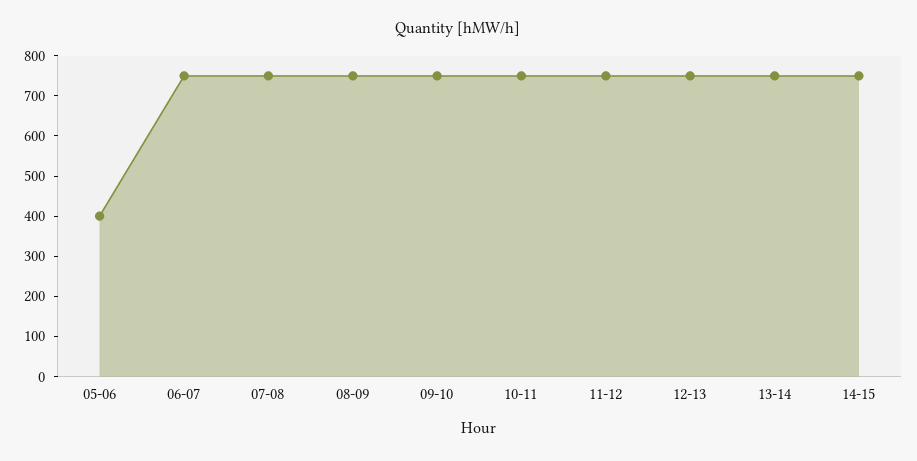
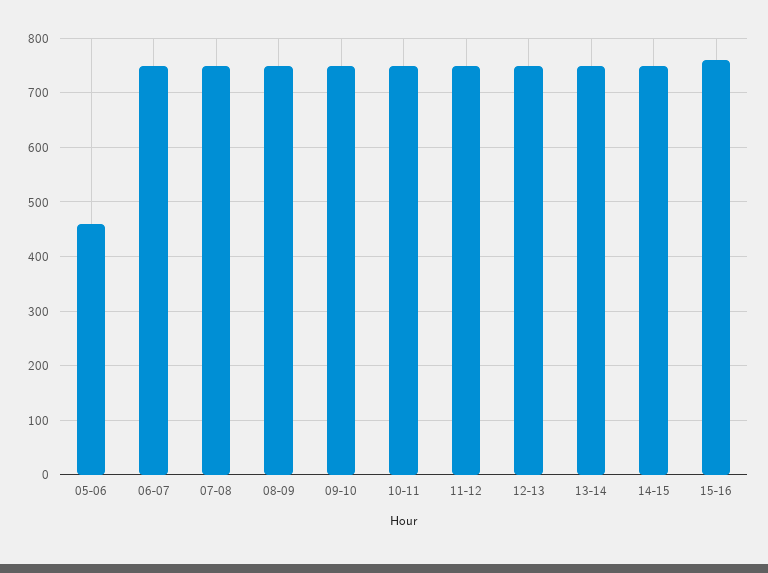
05-06: 400 -> 460
15-16: none -> 760

